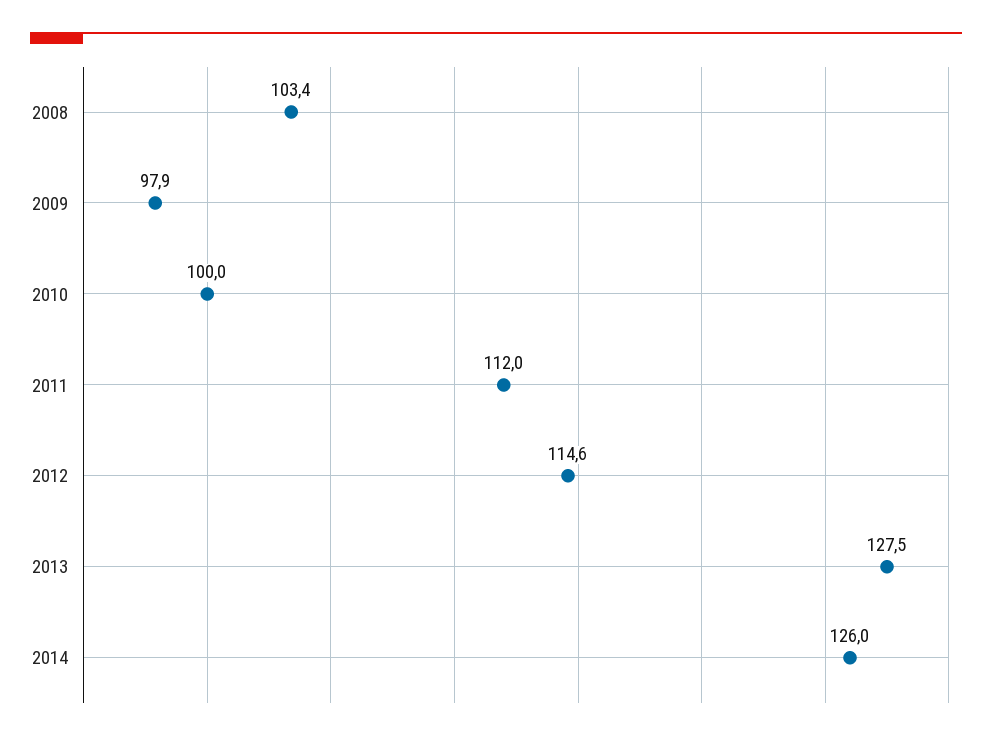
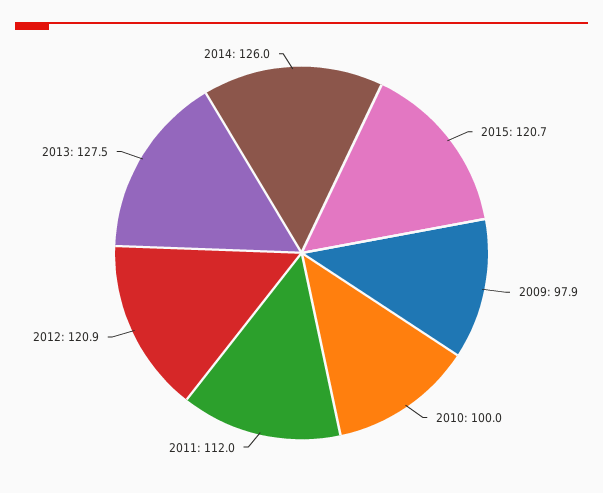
2008: 103.4 -> none
2012: 114.6 -> 120.9
2015: none -> 120.7

